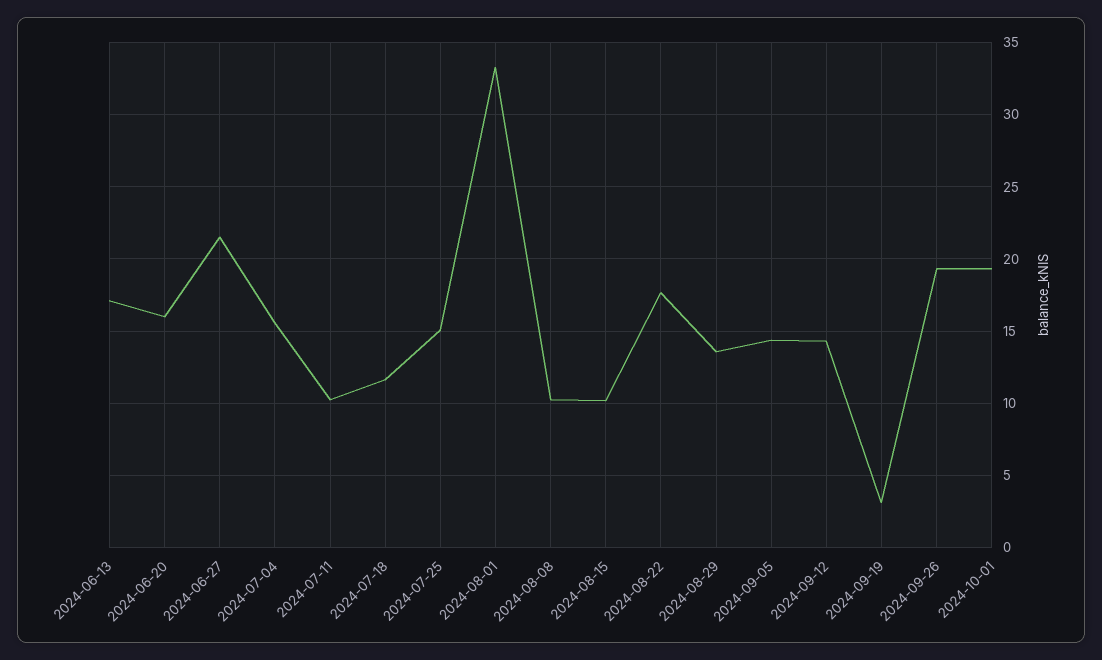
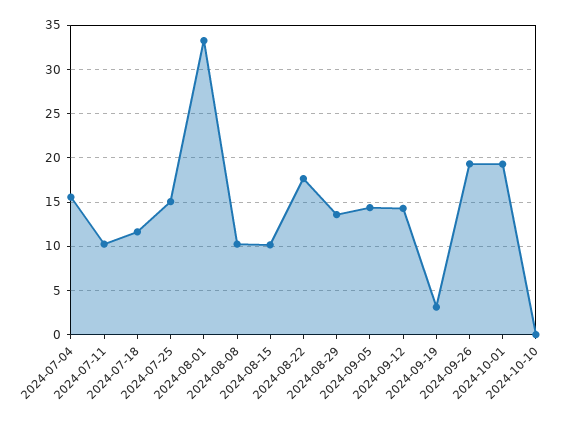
2024-06-13: 17 -> none
2024-06-20: 16 -> none
2024-06-27: 21.5 -> none
2024-10-10: none -> 0

